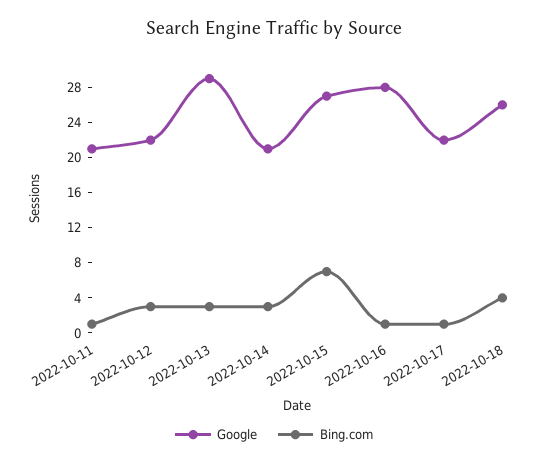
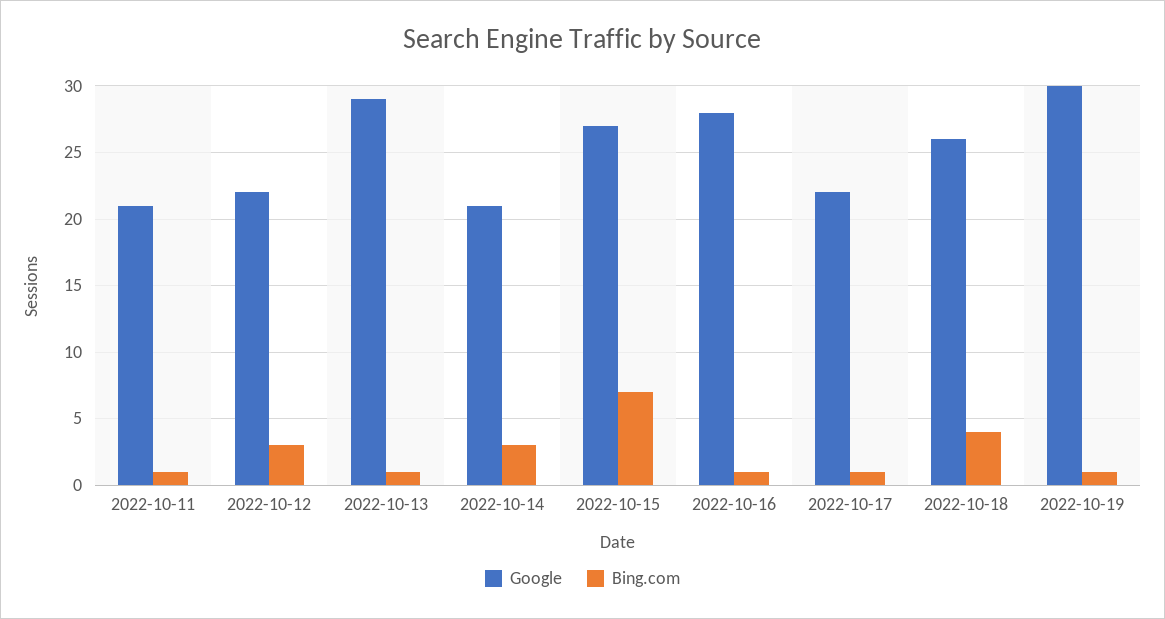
Bing.com, 2022-10-13: 3 -> 1
Google, 2022-10-19: none -> 30
Bing.com, 2022-10-19: none -> 1

